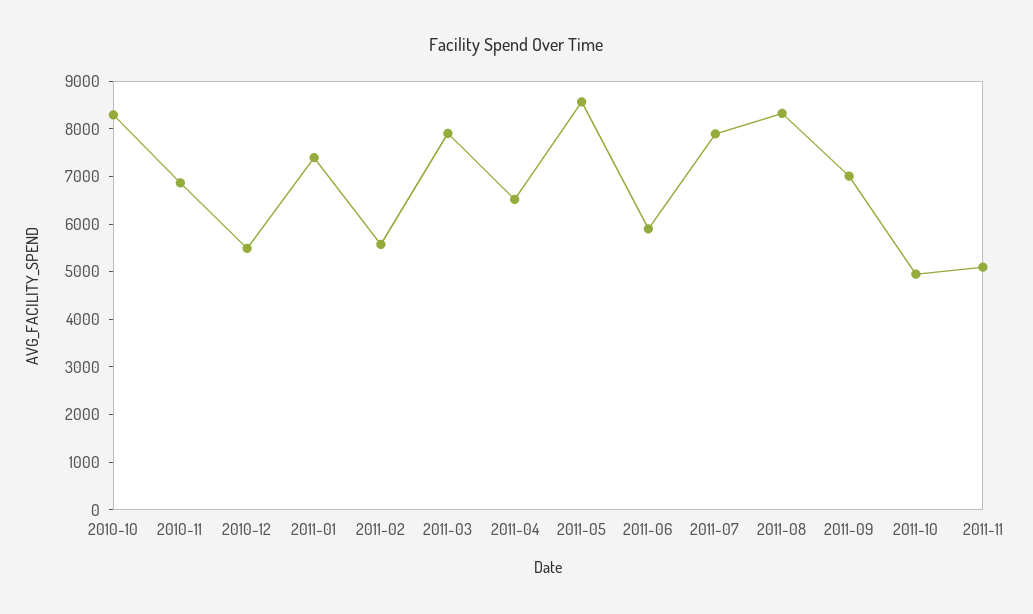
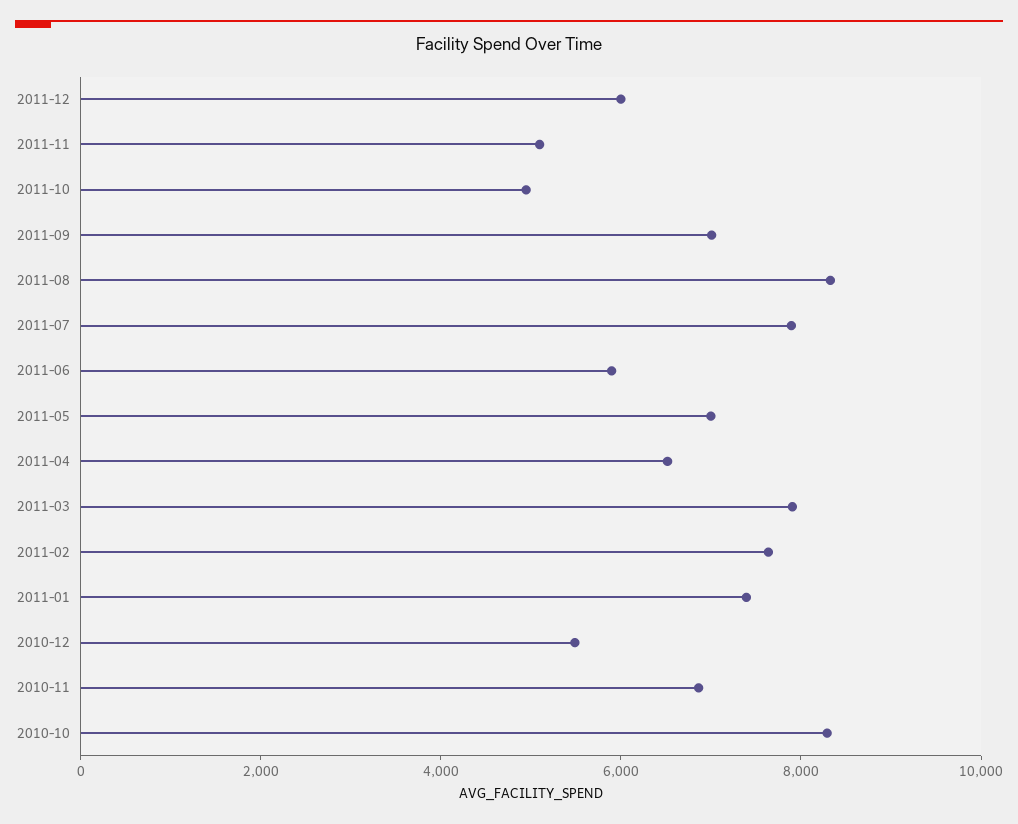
2011-02: 5600 -> 7500
2011-05: 8600 -> 7000
2011-12: none -> 6000

